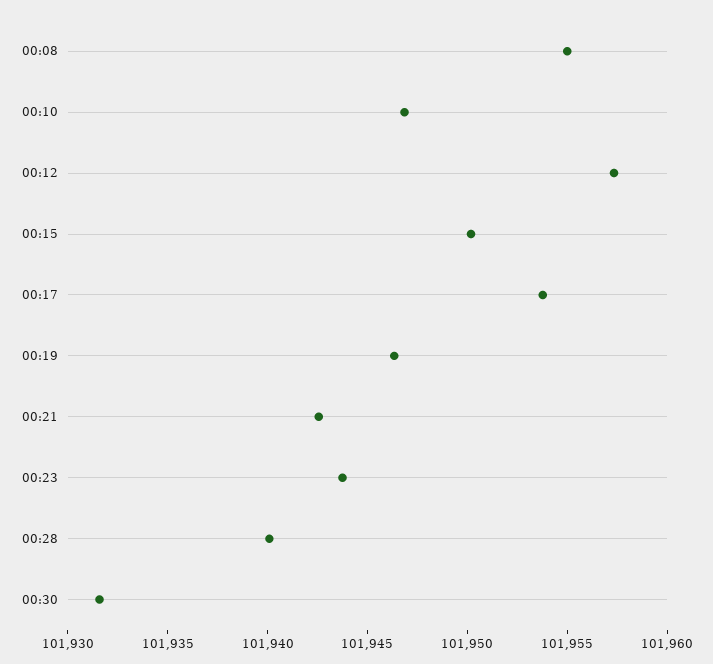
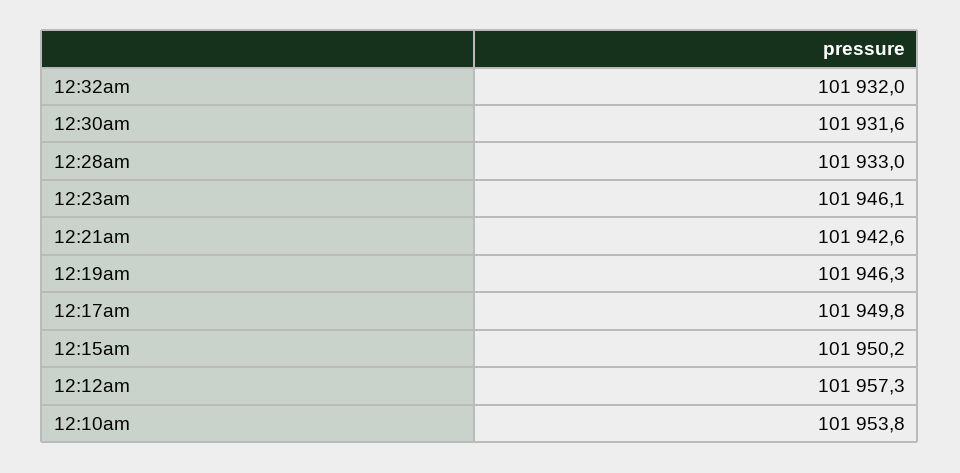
00:08: 101955 -> none
00:10: 101947 -> 101953.8
00:17: 101954 -> 101949.8
00:23: 101944 -> 101946.1
00:28: 101940 -> 101933
12:32am: none -> 101932

